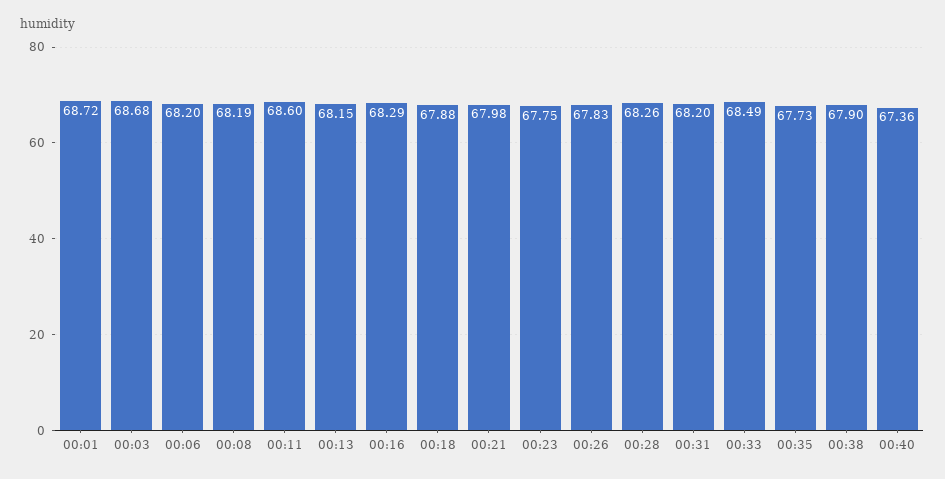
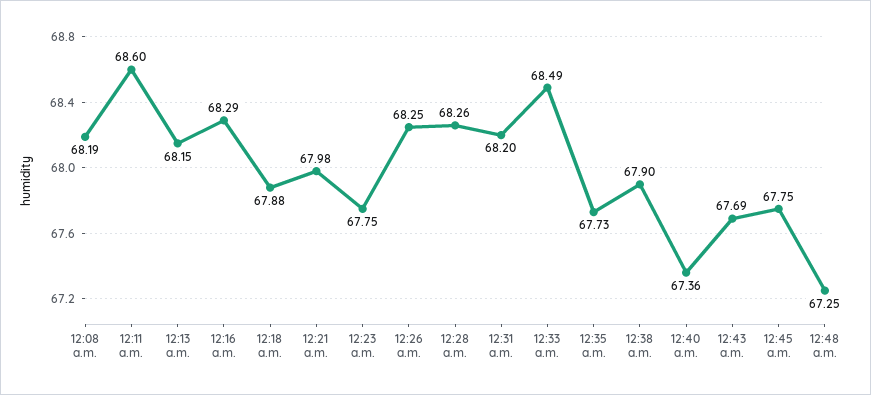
00:01: 68.72 -> none
00:03: 68.68 -> none
00:06: 68.2 -> none
00:26: 67.83 -> 68.25
12:43 a.m.: none -> 67.69
12:45 a.m.: none -> 67.75
12:48 a.m.: none -> 67.25

